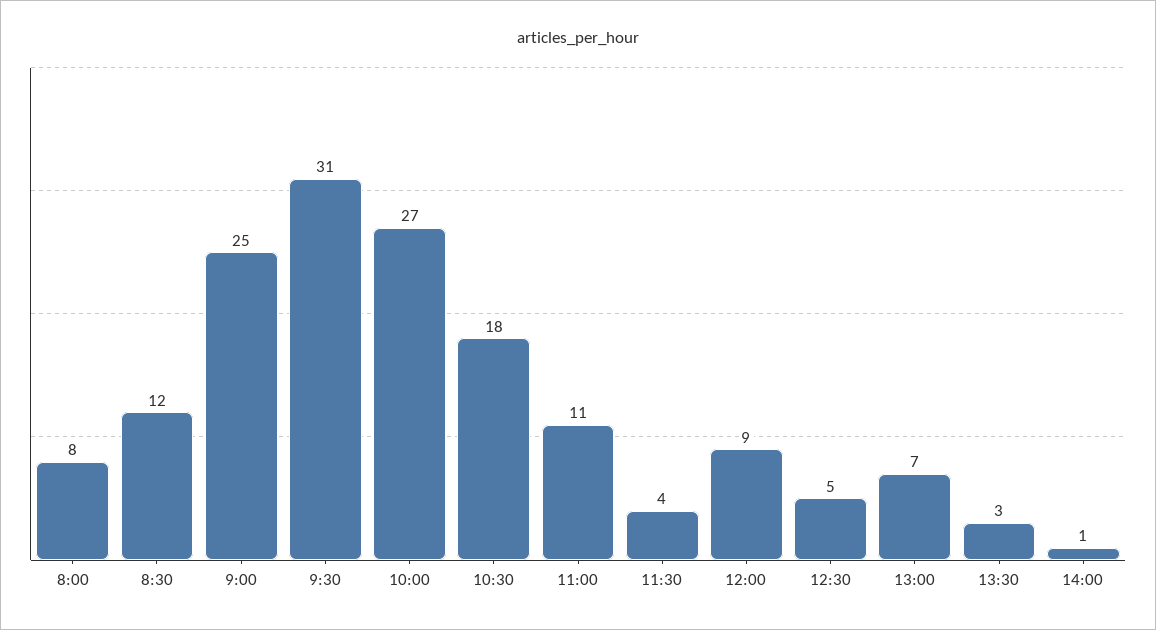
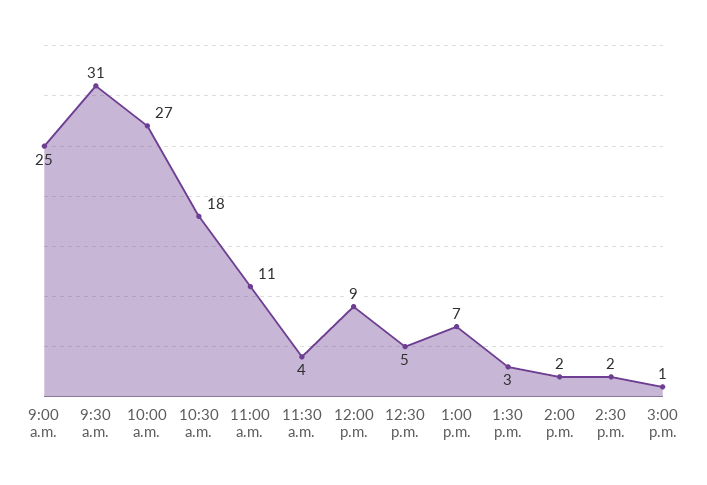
8:00: 8 -> none
8:30: 12 -> none
14:00: 1 -> 2
2:30 p.m.: none -> 2
3:00 p.m.: none -> 1

